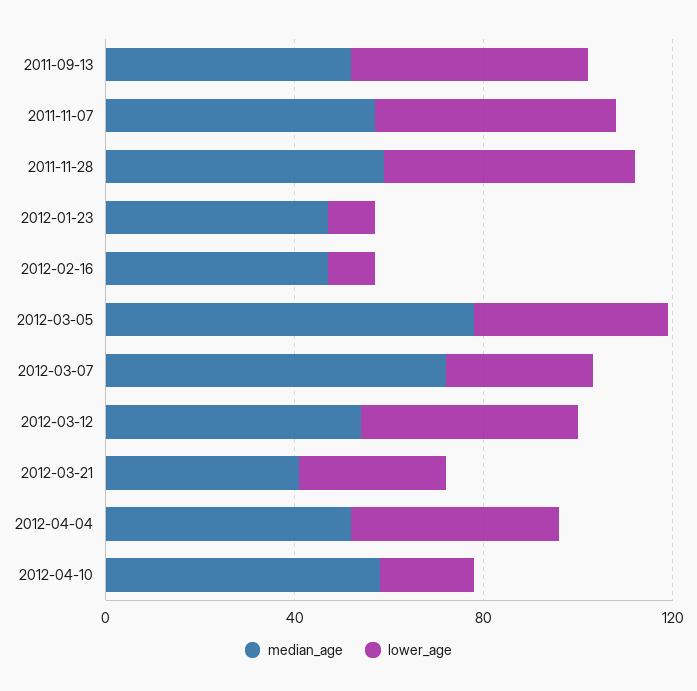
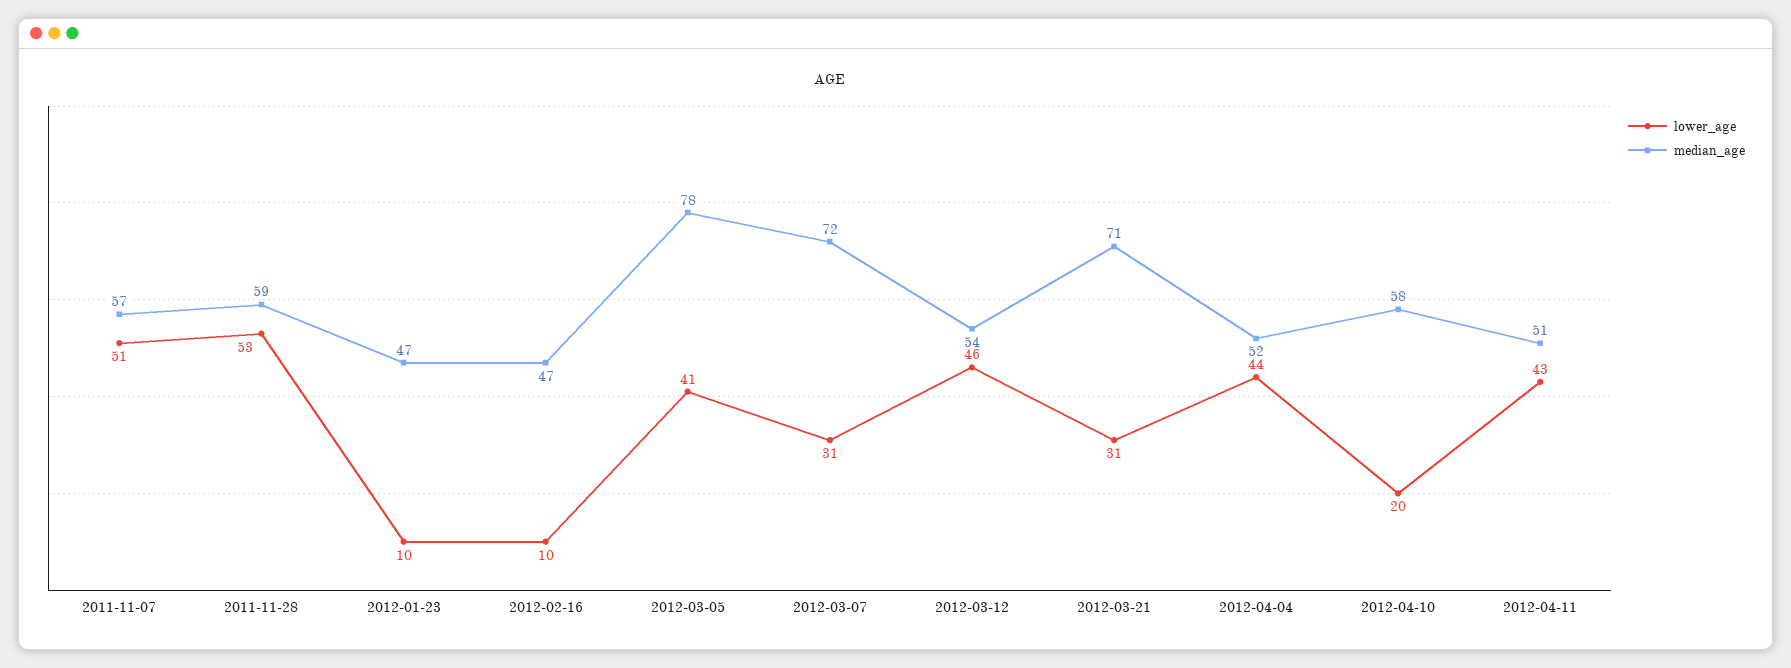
median_age, 2011-09-13: 50 -> none
lower_age, 2011-09-13: 50 -> none
median_age, 2012-03-21: 40 -> 71
lower_age, 2012-04-11: none -> 43
median_age, 2012-04-11: none -> 51

